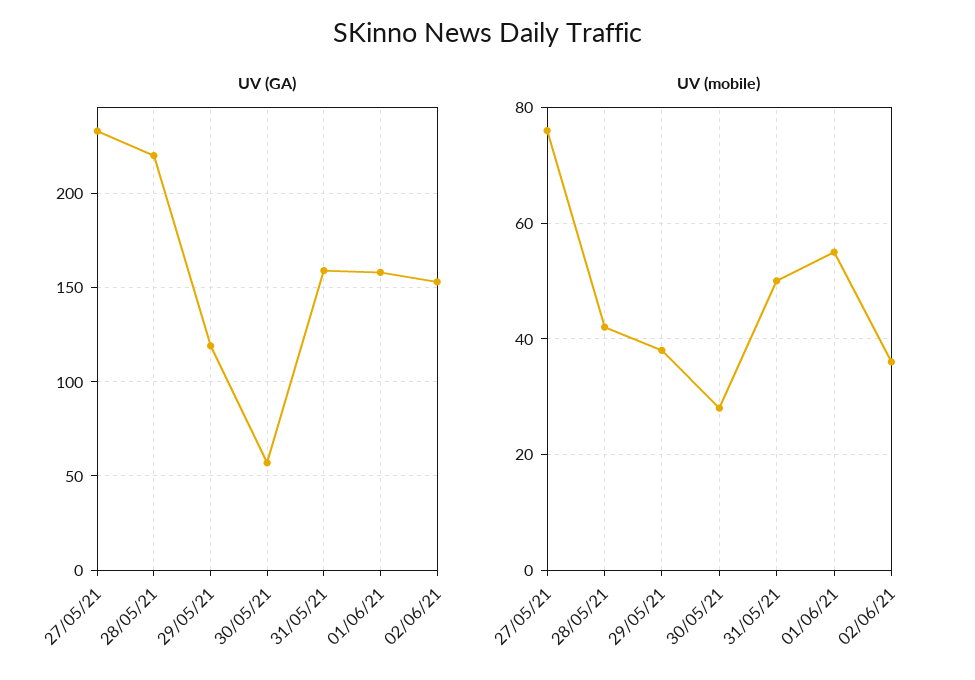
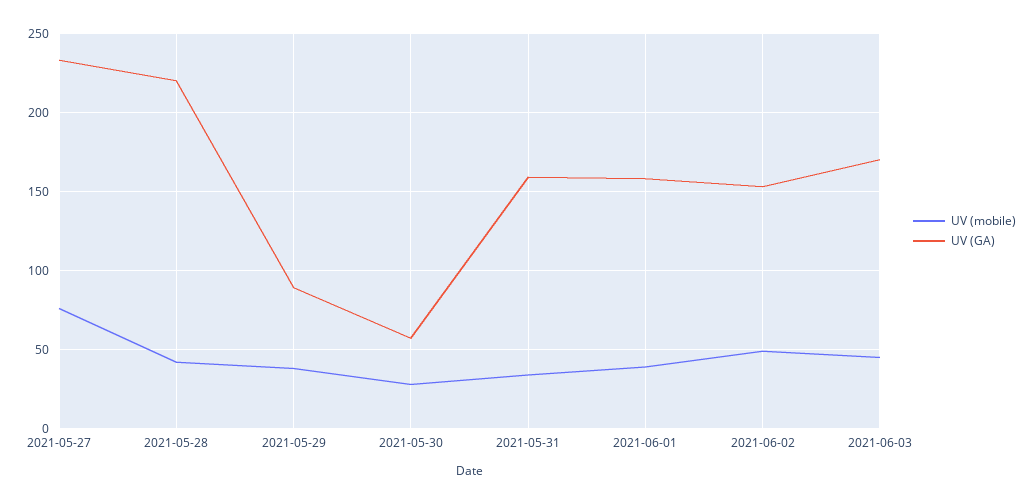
UV (GA), 29/05/21: 120 -> 90
UV (mobile), 31/05/21: 50 -> 35
UV (mobile), 01/06/21: 55 -> 40
UV (mobile), 02/06/21: 35 -> 50
UV (mobile), 2021-06-03: none -> 45
UV (GA), 2021-06-03: none -> 170

